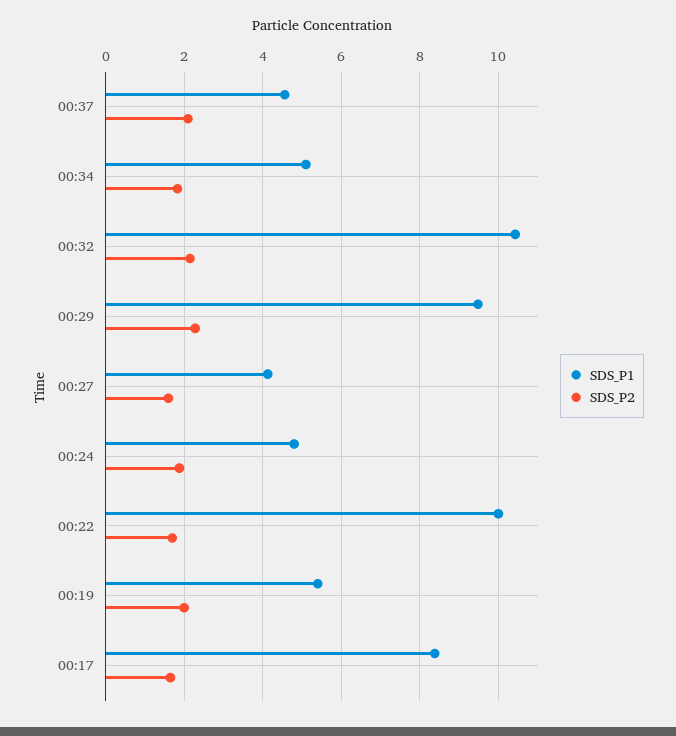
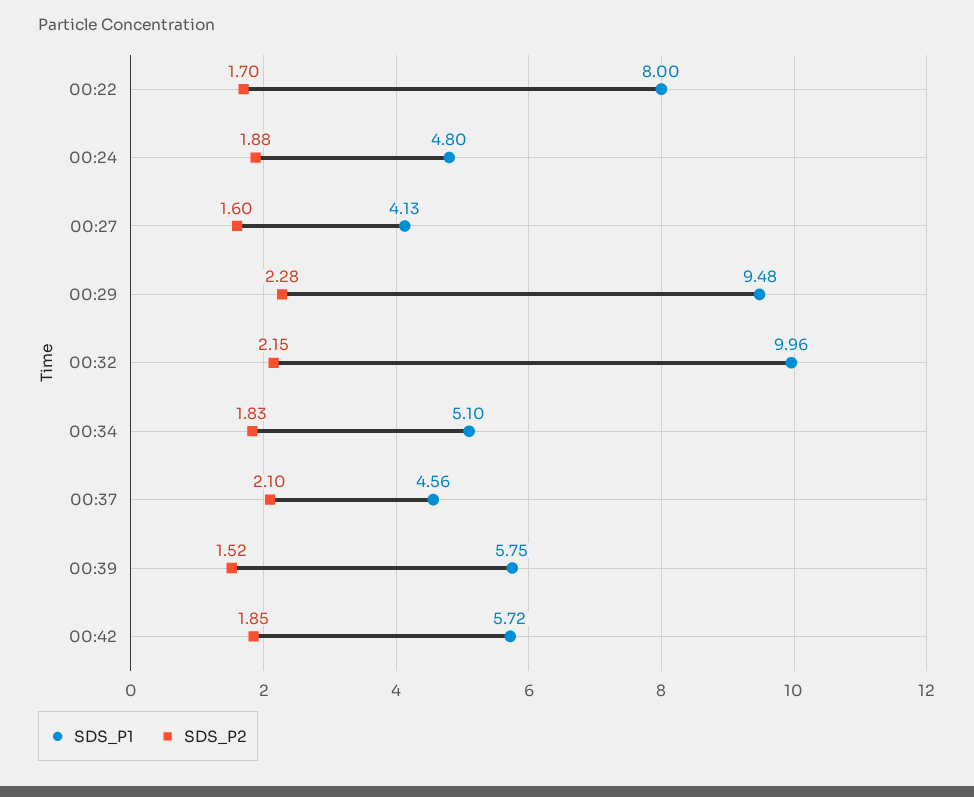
SDS_P1, 00:32: 10.4 -> 9.96
SDS_P1, 00:22: 10 -> 8
SDS_P1, 00:19: 5.4 -> none
SDS_P2, 00:19: 2 -> none
SDS_P1, 00:17: 8.4 -> none
SDS_P2, 00:17: 1.6 -> none
SDS_P1, 00:39: none -> 5.75
SDS_P2, 00:39: none -> 1.52
SDS_P1, 00:42: none -> 5.72
SDS_P2, 00:42: none -> 1.85

